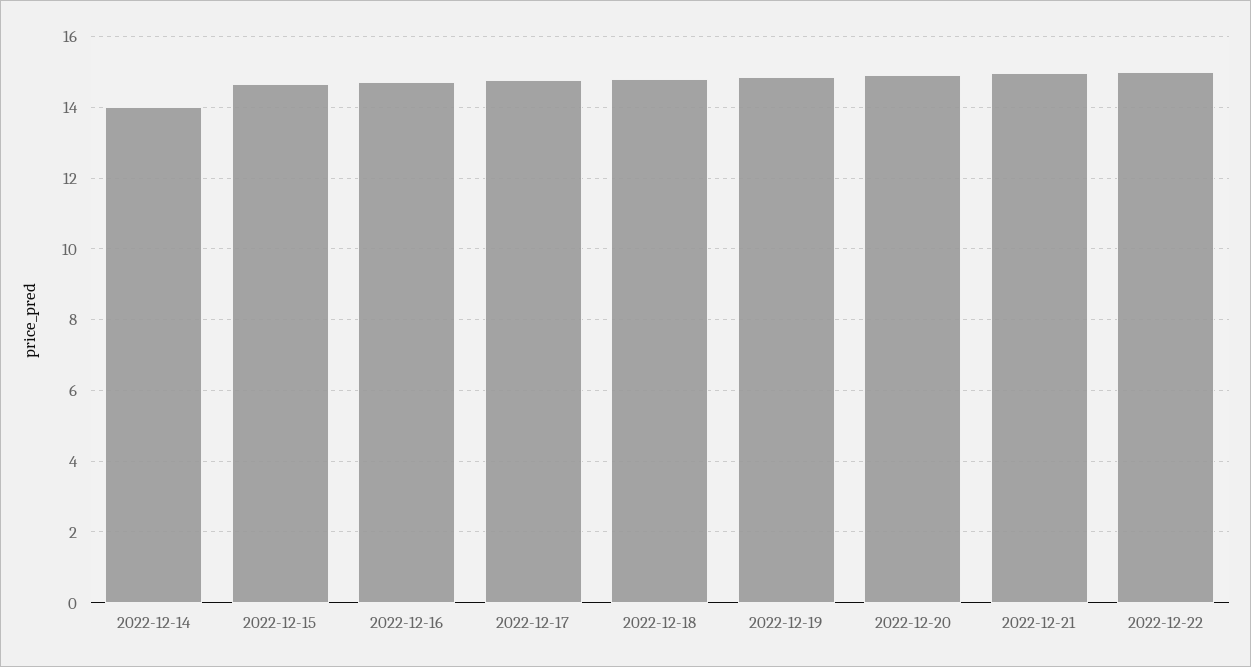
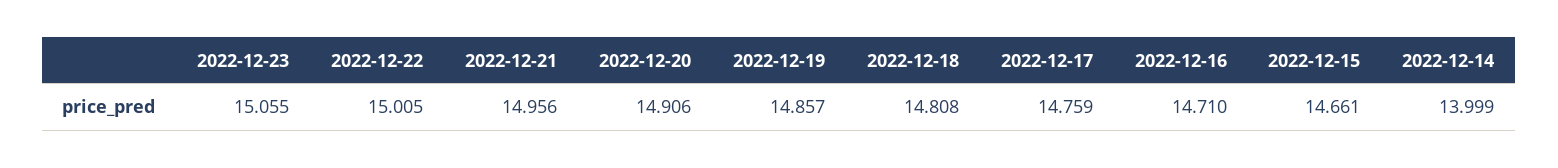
2022-12-23: none -> 15.055

